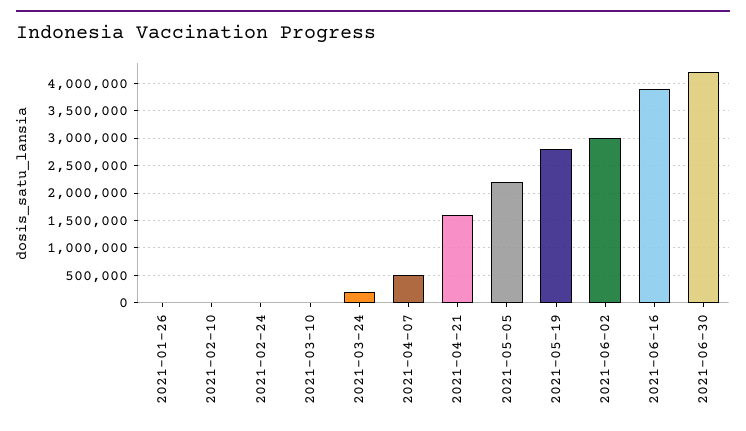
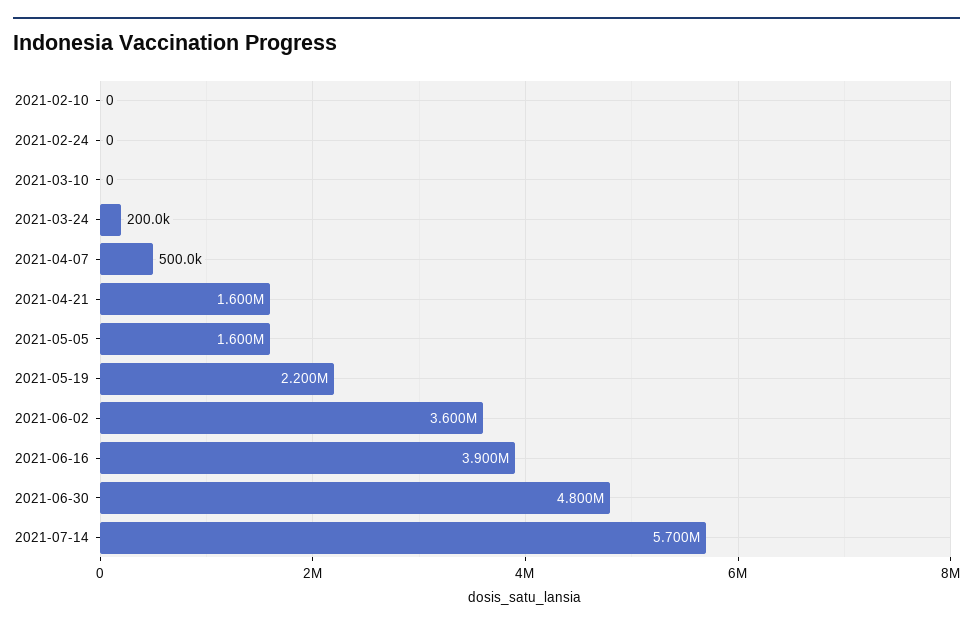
2021-01-26: 0 -> none
2021-05-05: 2250000 -> 1600000
2021-05-19: 2750000 -> 2200000
2021-06-02: 3000000 -> 3600000
2021-06-30: 4250000 -> 4800000
2021-07-14: none -> 5700000

